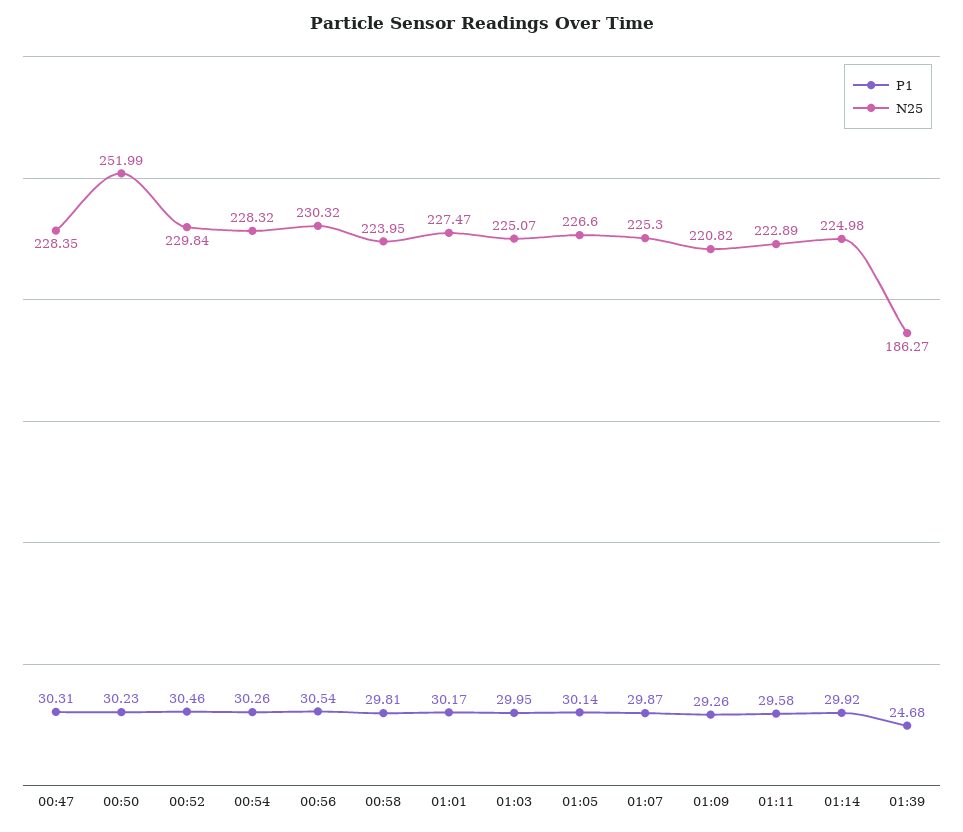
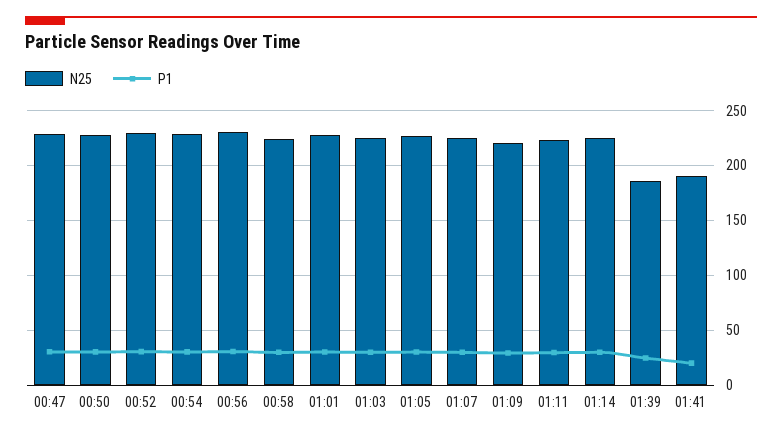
N25, 00:50: 251.99 -> 230
N25, 01:41: none -> 190
P1, 01:41: none -> 20

